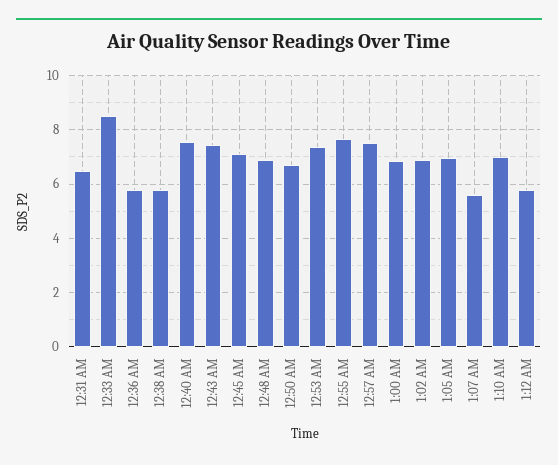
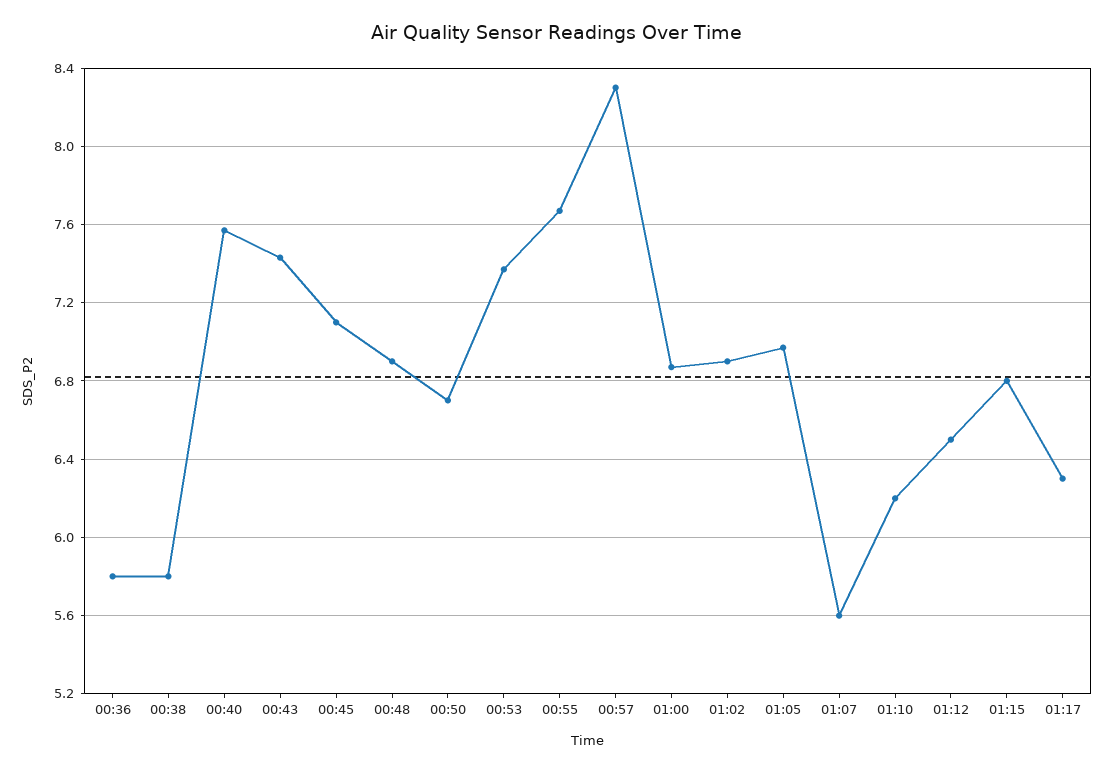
12:31 AM: 6.5 -> none
12:33 AM: 8.5 -> none
12:57 AM: 7.5 -> 8.3
1:10 AM: 7 -> 6.2
1:12 AM: 5.75 -> 6.5
01:15: none -> 6.8
01:17: none -> 6.3

